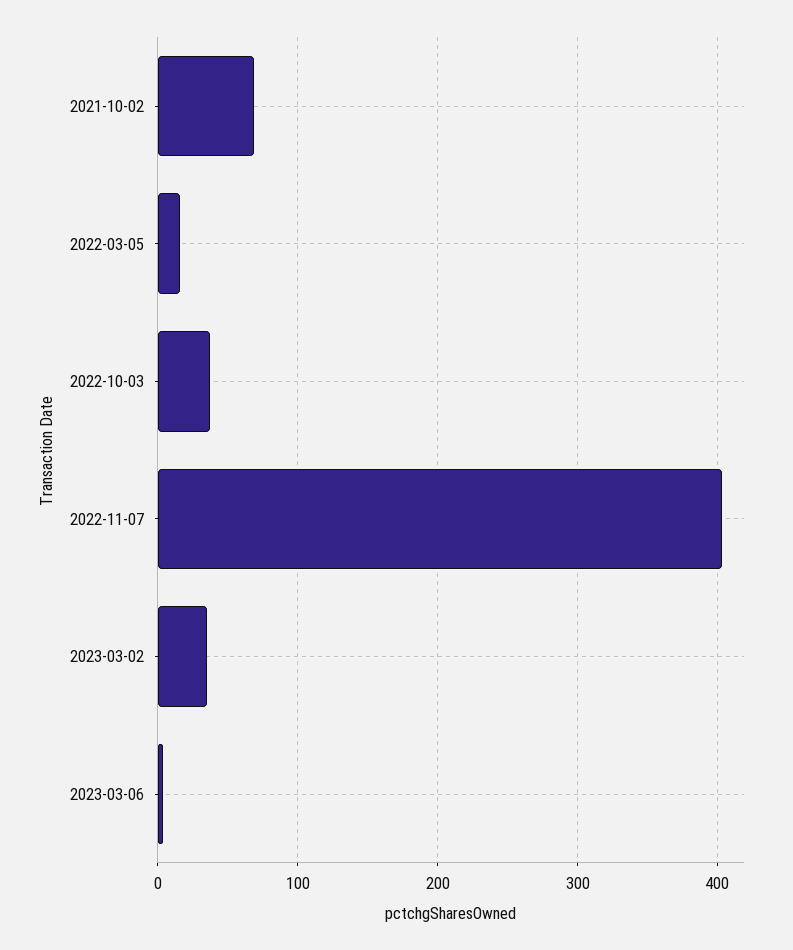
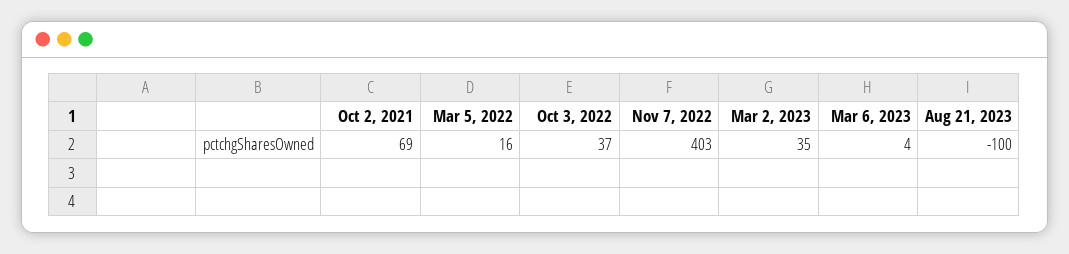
Aug 21, 2023: none -> -100

